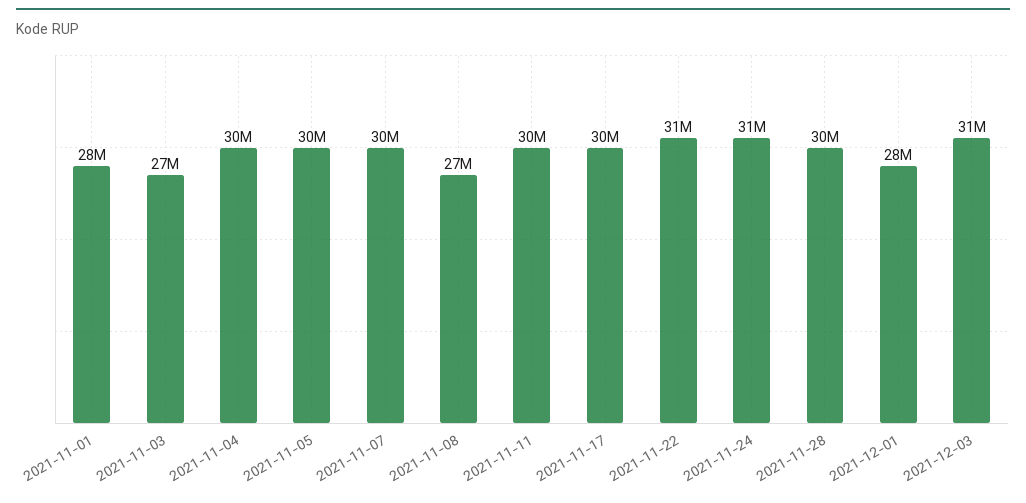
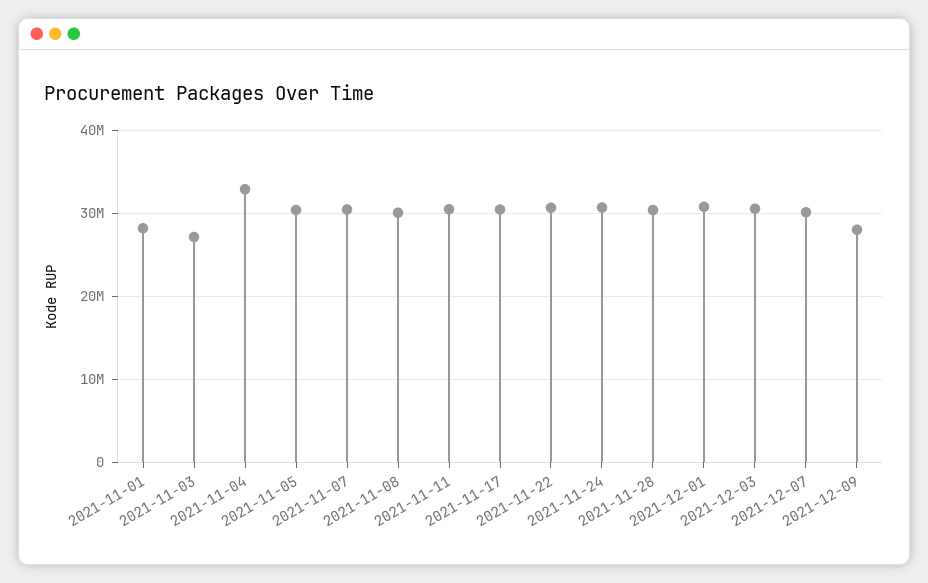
2021-11-04: 30000000 -> 33000000
2021-11-08: 27000000 -> 30000000
2021-12-01: 28000000 -> 31000000
2021-12-07: none -> 30000000
2021-12-09: none -> 28000000

